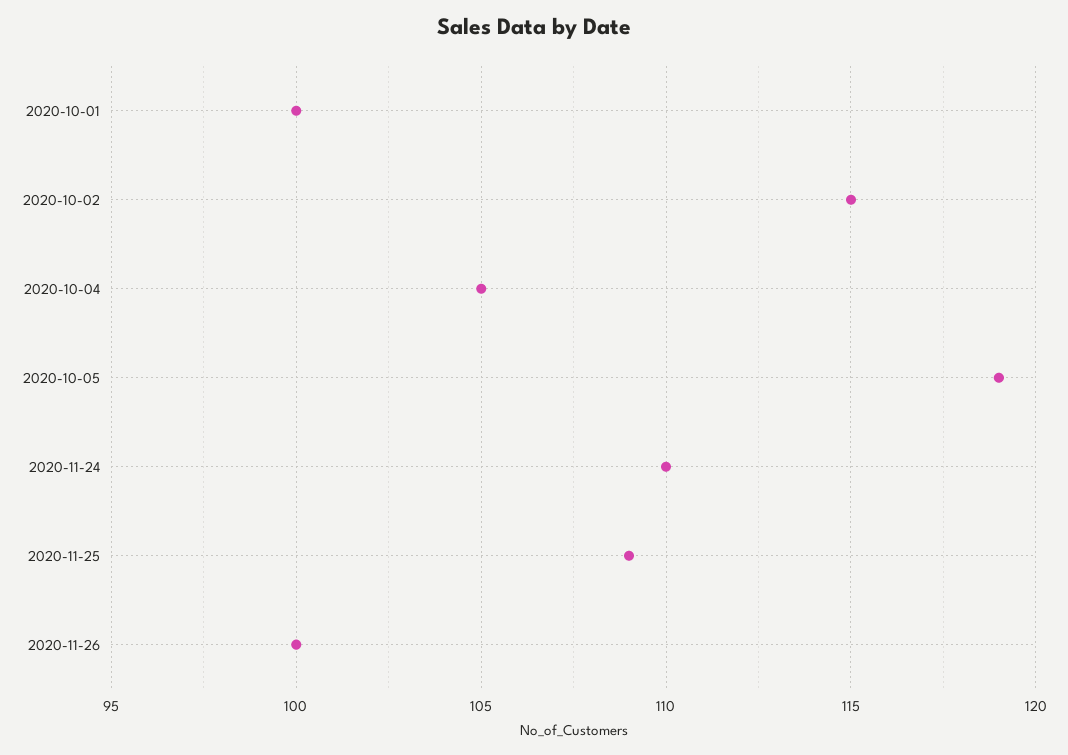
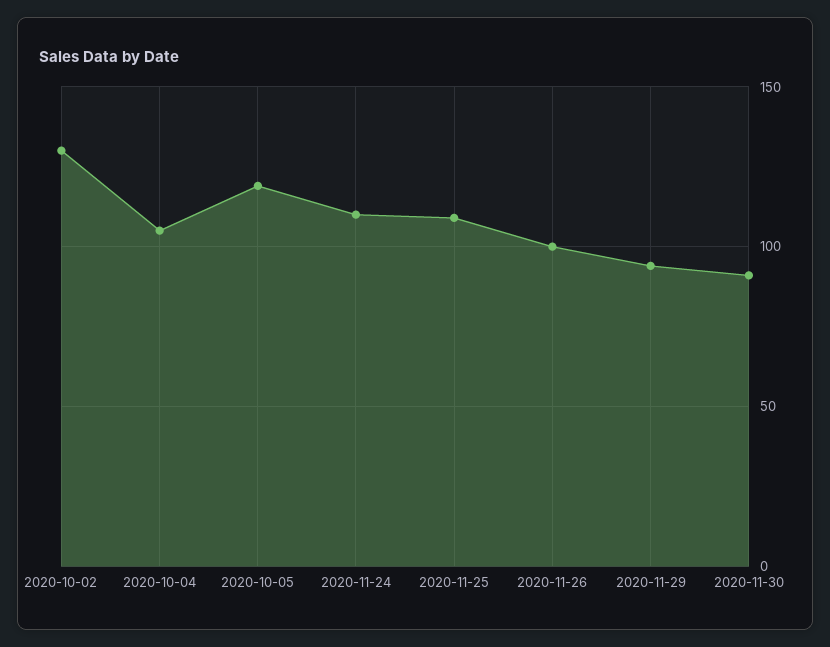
2020-10-01: 100 -> none
2020-10-02: 115 -> 130
2020-11-29: none -> 95
2020-11-30: none -> 90

